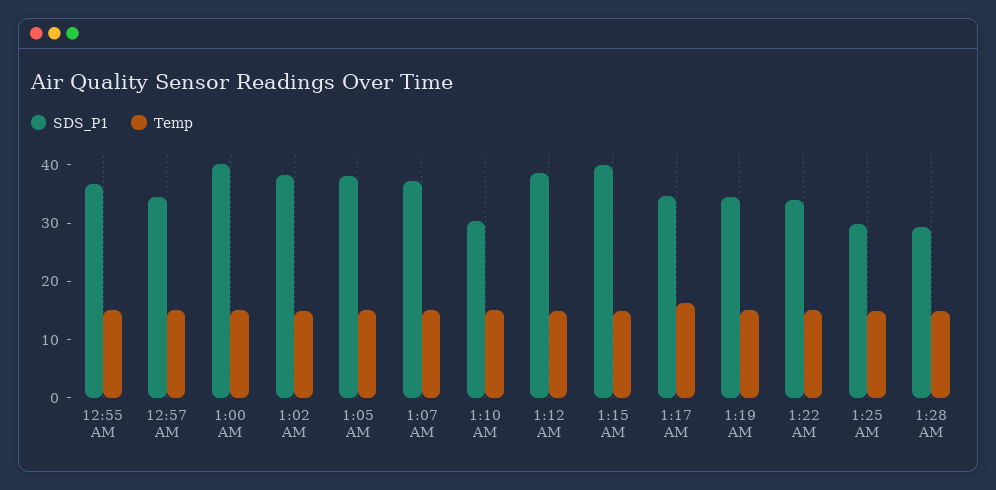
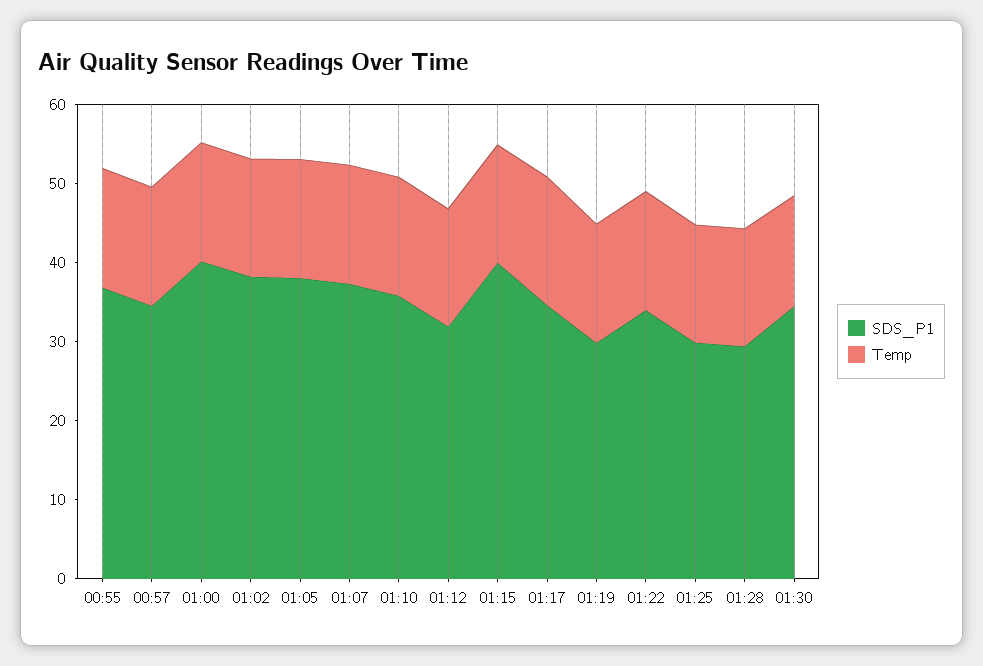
SDS_P1, 1:10 AM: 30 -> 36
SDS_P1, 1:12 AM: 38 -> 32
SDS_P1, 1:19 AM: 34 -> 30
SDS_P1, 01:30: none -> 34
Temp, 01:30: none -> 14

